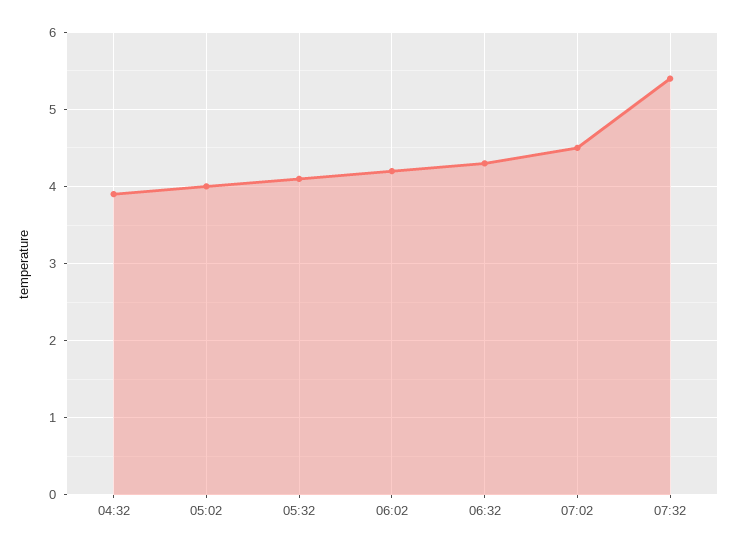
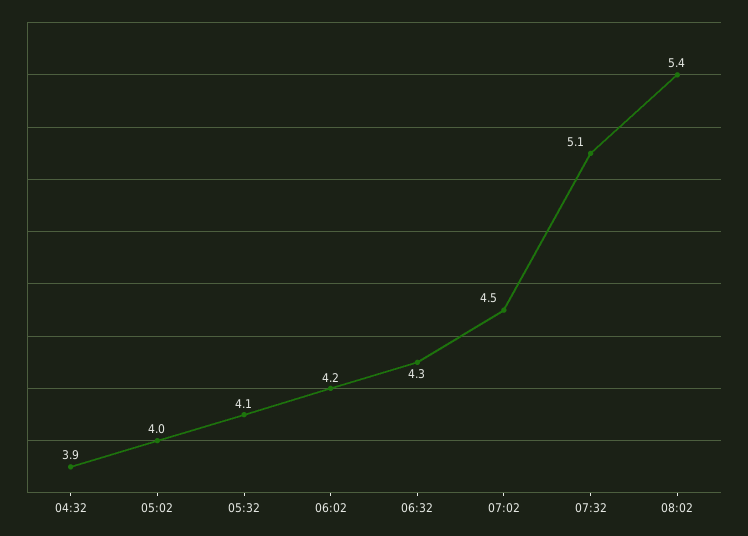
07:32: 5.4 -> 5.1
08:02: none -> 5.4

